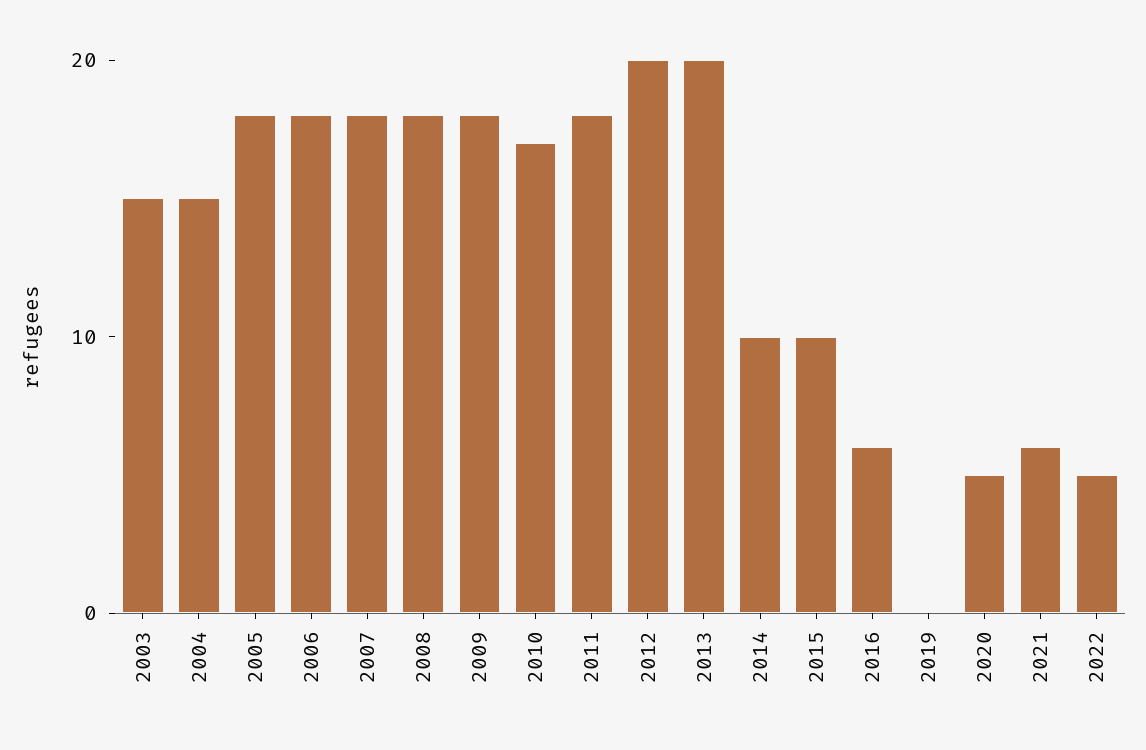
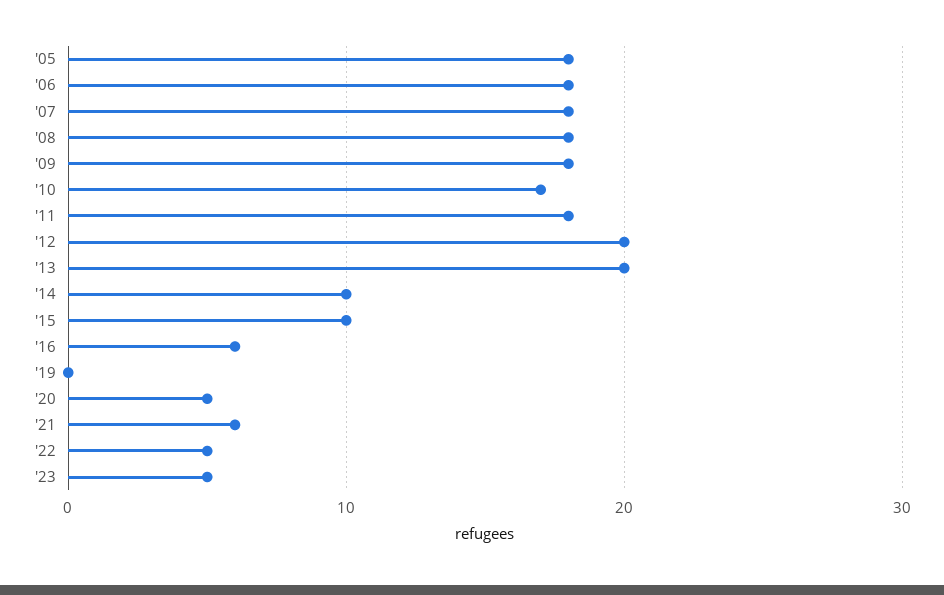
2003: 15 -> none
2004: 15 -> none
'23: none -> 5

